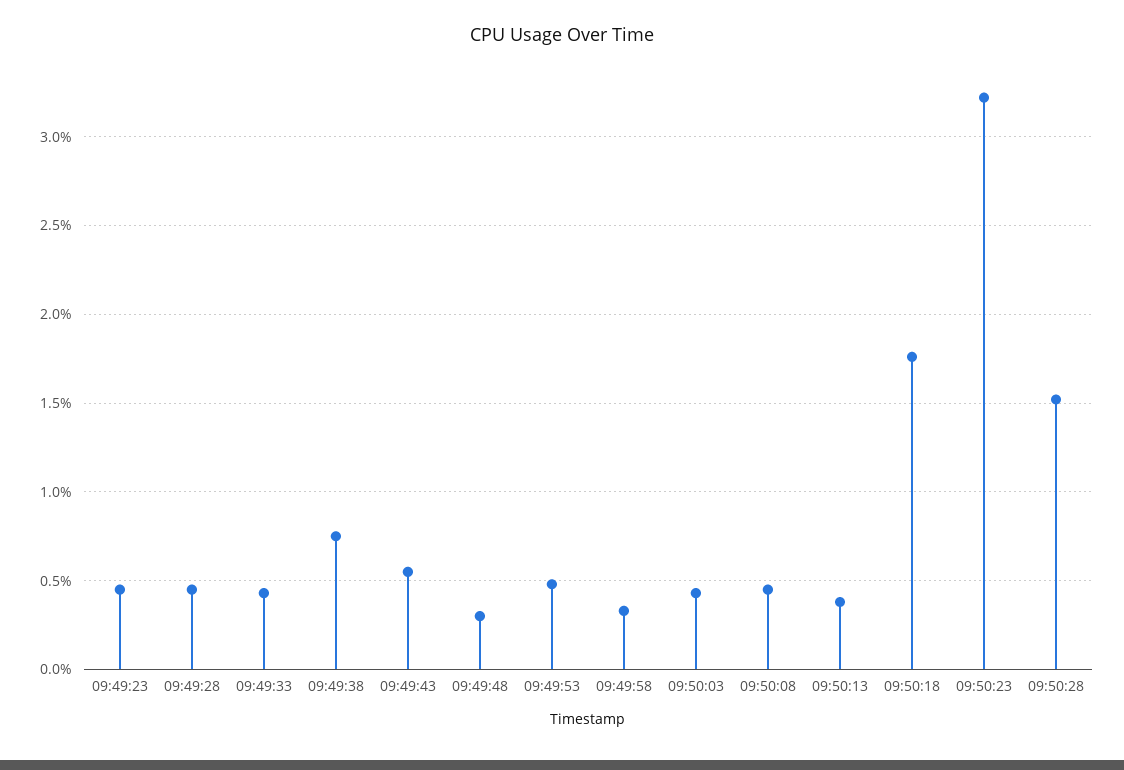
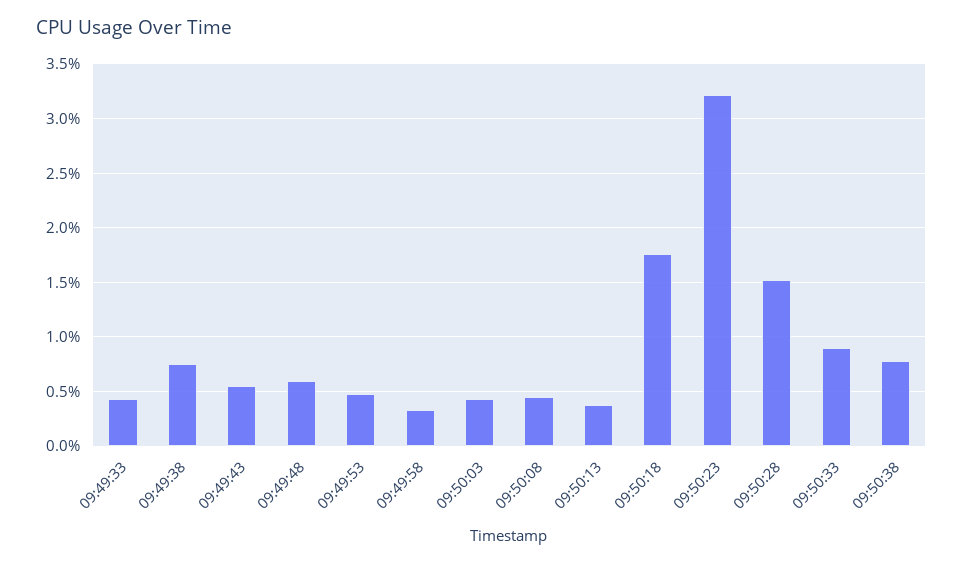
09:49:23: 0.45 -> none
09:49:28: 0.45 -> none
09:49:48: 0.3 -> 0.6
09:50:33: none -> 0.9
09:50:38: none -> 0.8

